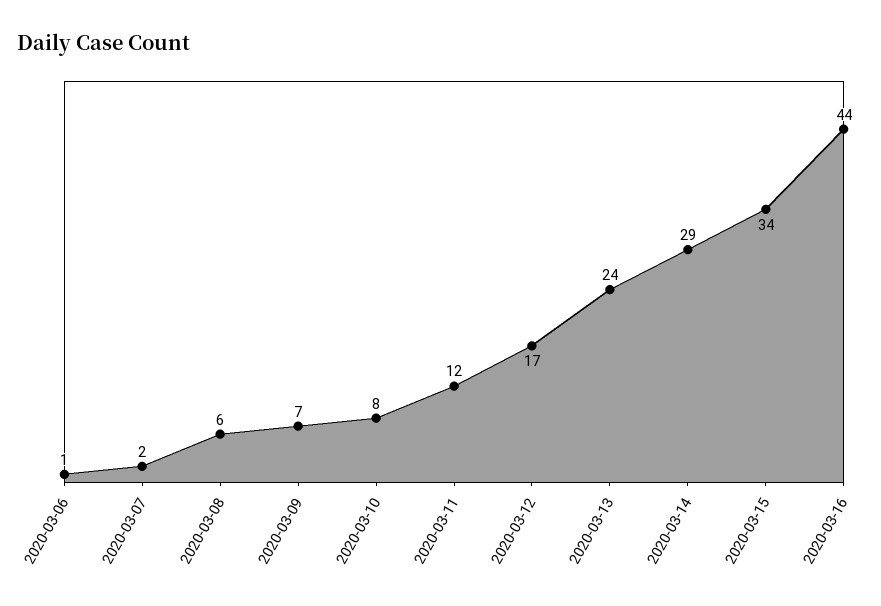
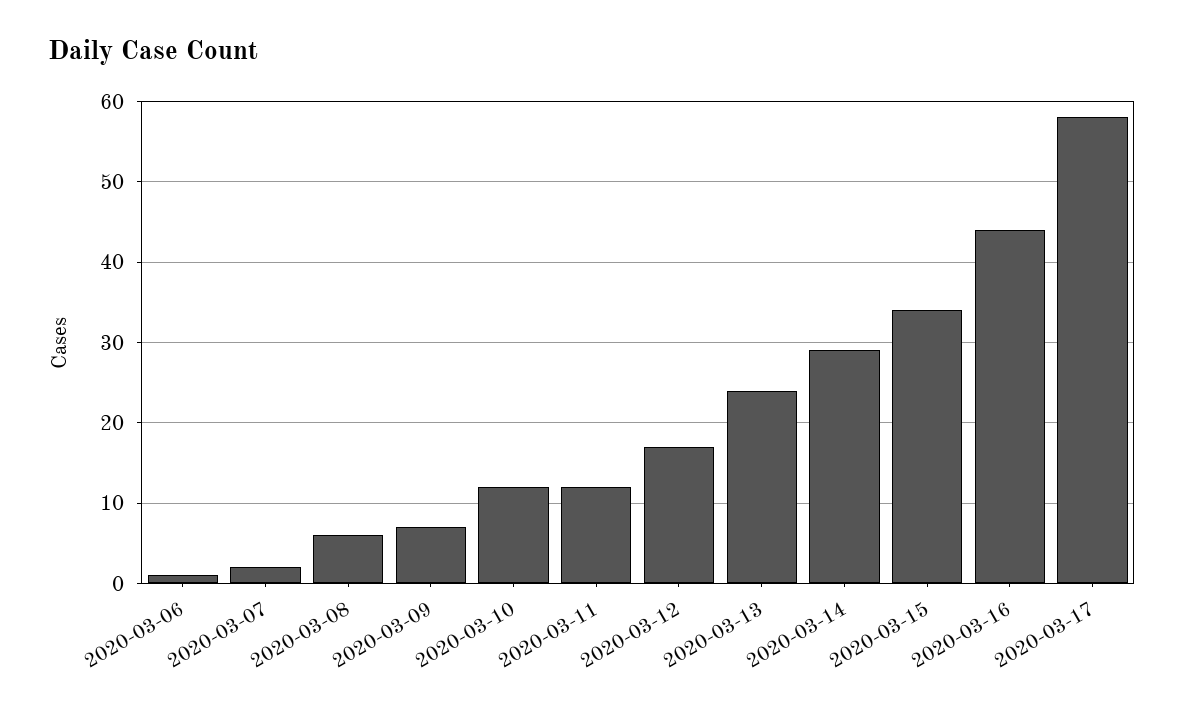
2020-03-10: 8 -> 12
2020-03-17: none -> 58

